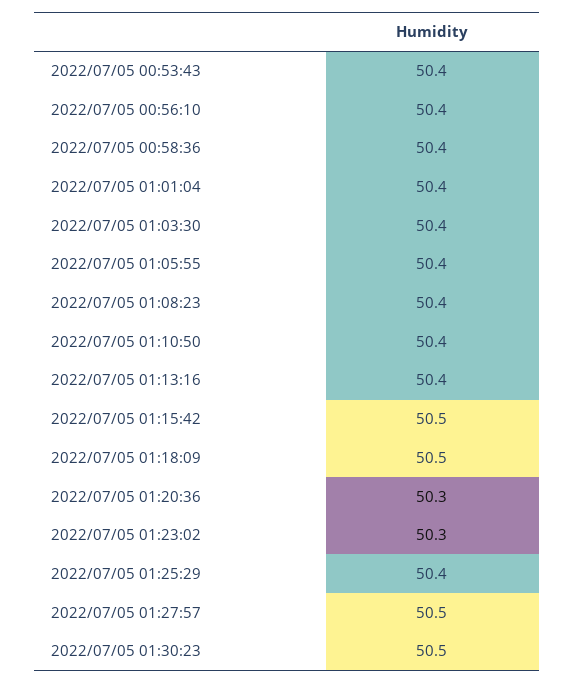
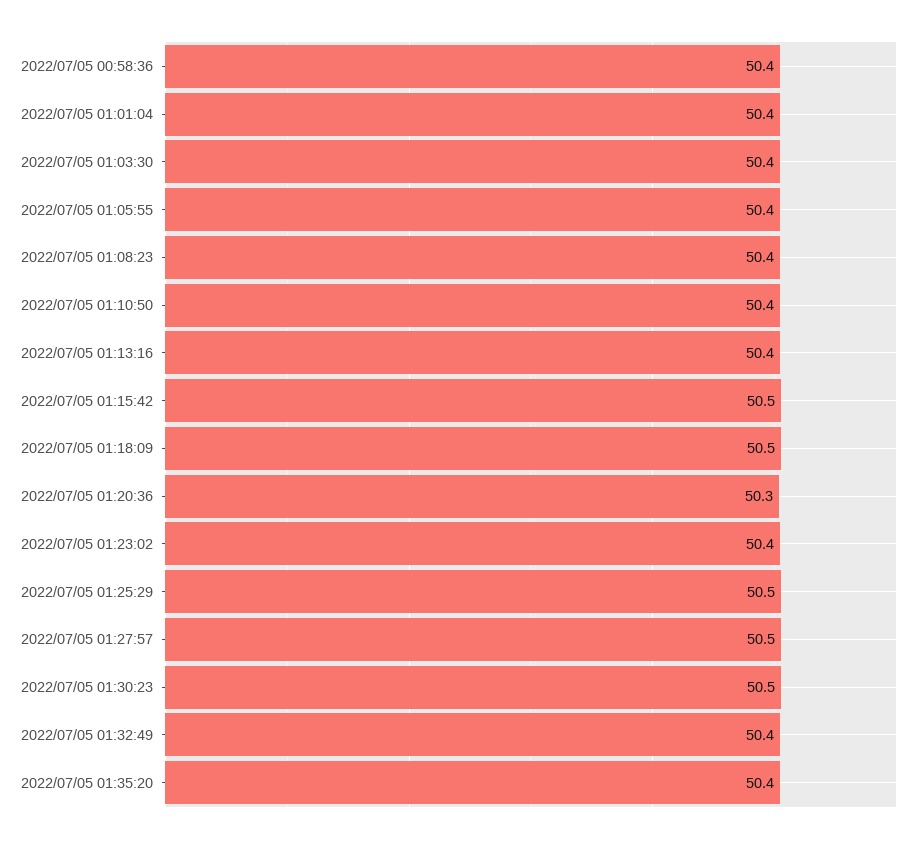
2022/07/05 00:53:43: 50.4 -> none
2022/07/05 00:56:10: 50.4 -> none
2022/07/05 01:23:02: 50.3 -> 50.4
2022/07/05 01:25:29: 50.4 -> 50.5
2022/07/05 01:32:49: none -> 50.4
2022/07/05 01:35:20: none -> 50.4

